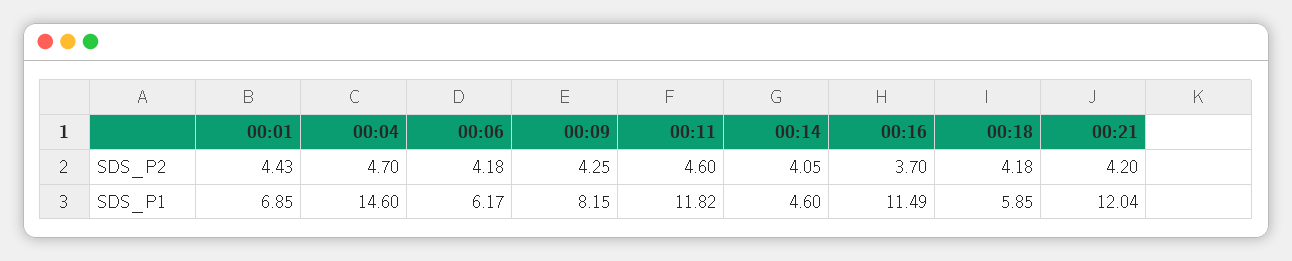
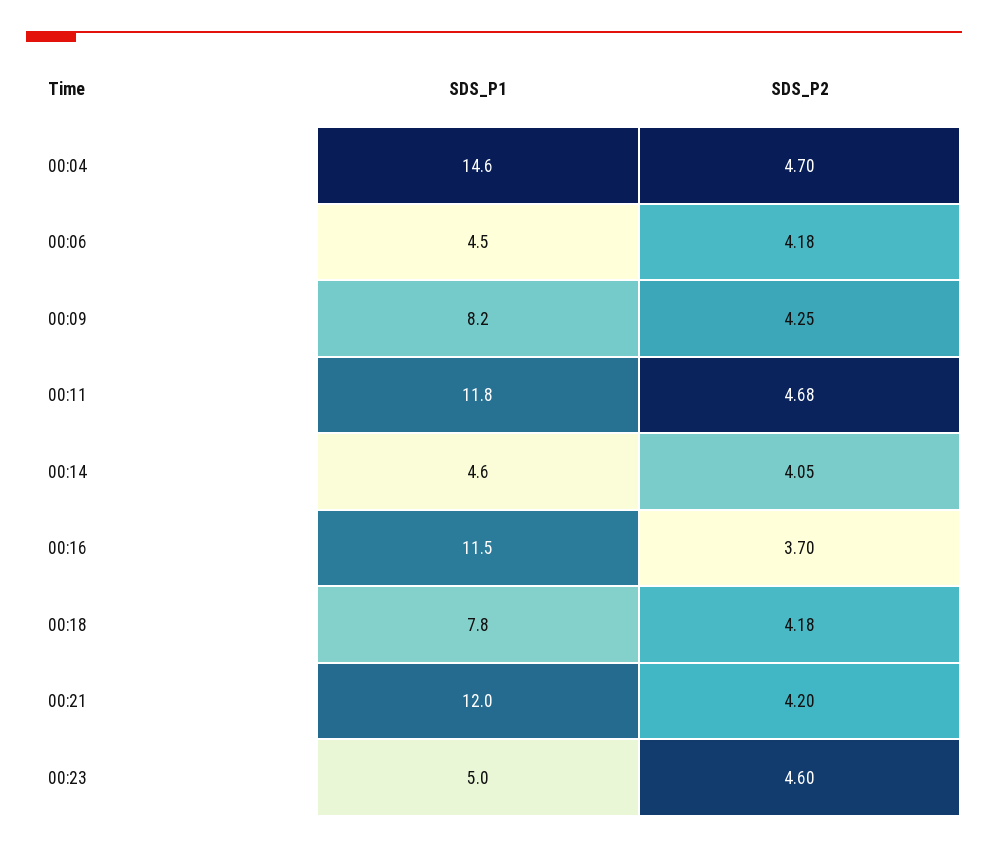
00:01, SDS_P2: 4.43 -> none
00:11, SDS_P2: 4.6 -> 4.68
00:01, SDS_P1: 6.85 -> none
00:06, SDS_P1: 6.17 -> 4.5
00:18, SDS_P1: 5.85 -> 7.8
00:23, SDS_P1: none -> 5
00:23, SDS_P2: none -> 4.6

